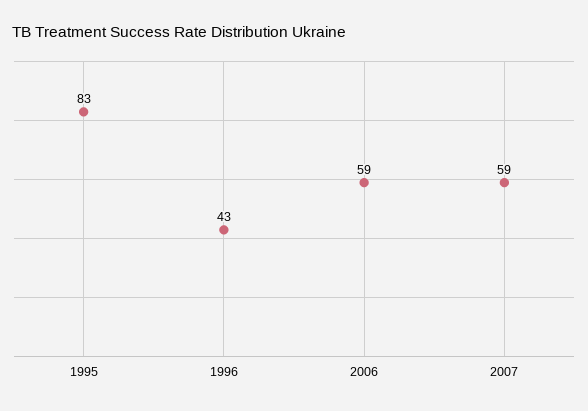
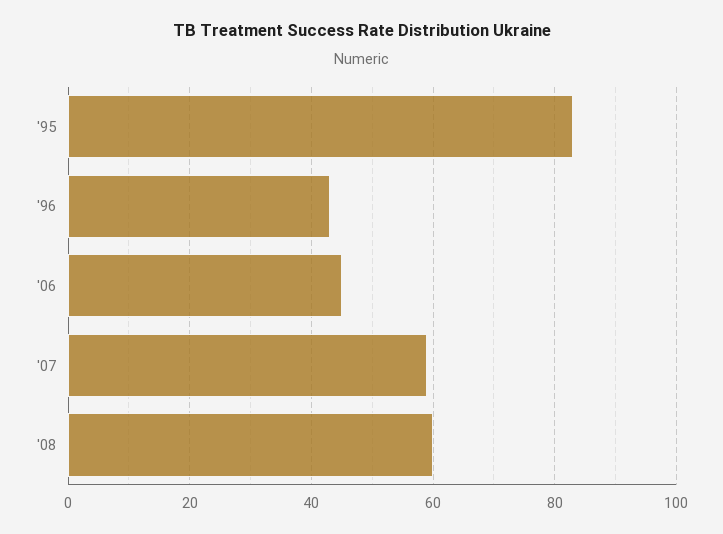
2006: 59 -> 45
'08: none -> 60

